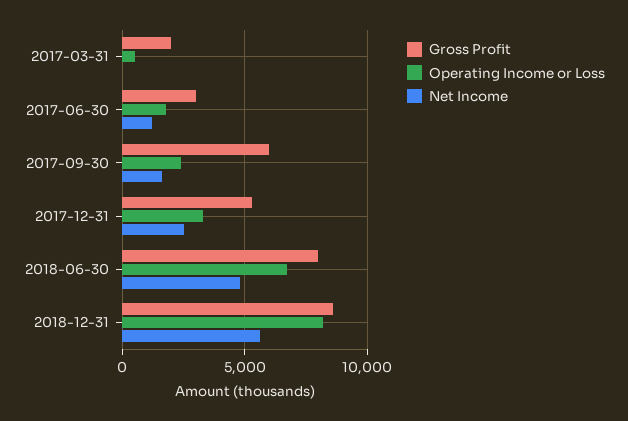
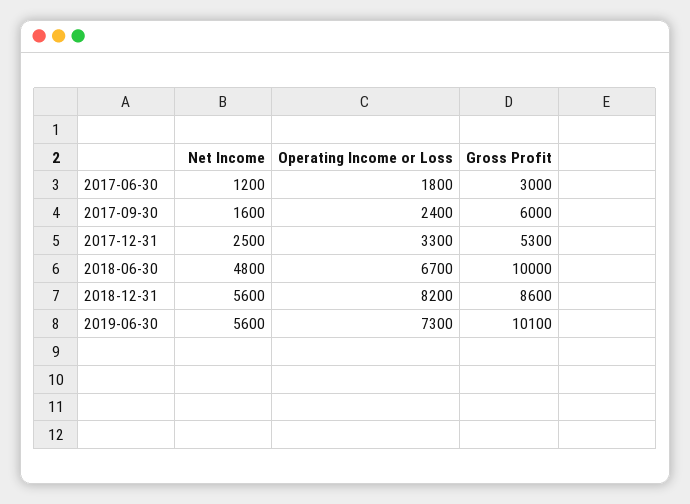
Gross Profit, 2017-03-31: 2000 -> none
Operating Income or Loss, 2017-03-31: 500 -> none
Net Income, 2017-03-31: 0 -> none
Gross Profit, 2018-06-30: 8000 -> 10000
Net Income, 2019-06-30: none -> 5600
Operating Income or Loss, 2019-06-30: none -> 7300
Gross Profit, 2019-06-30: none -> 10100

